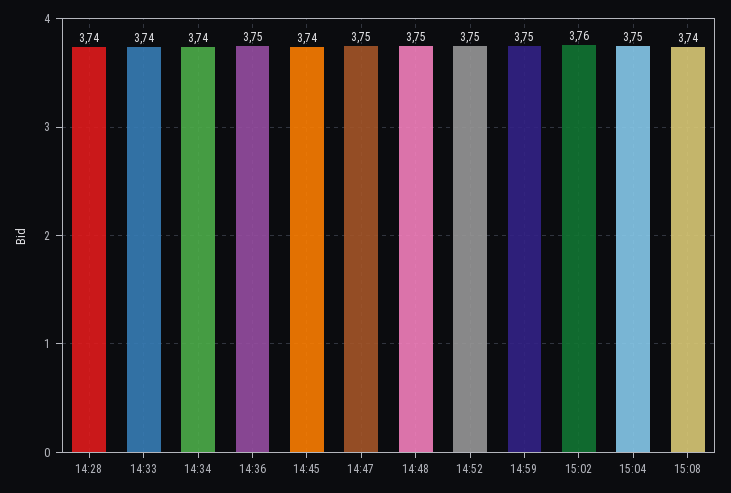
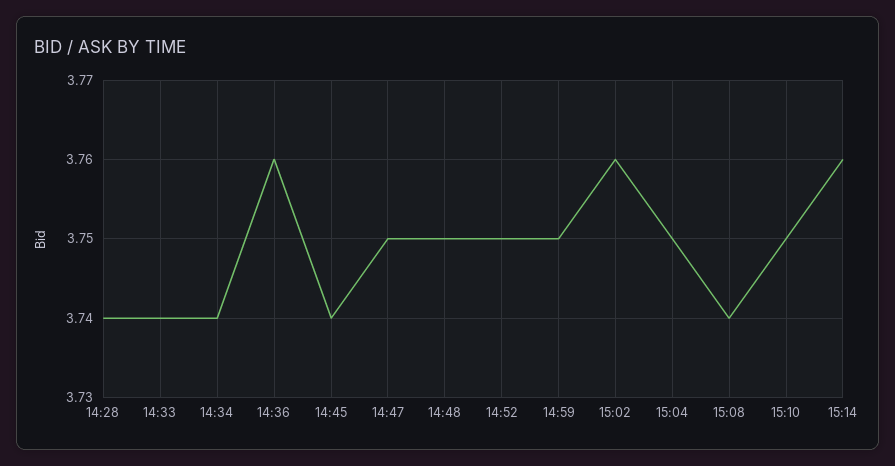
14:36: 3.75 -> 3.76
15:10: none -> 3.75
15:14: none -> 3.76

